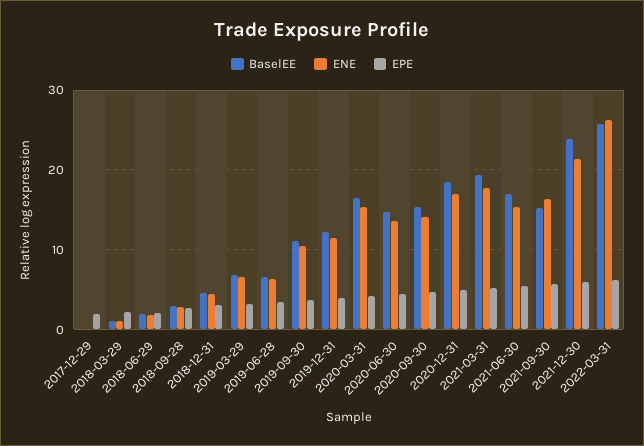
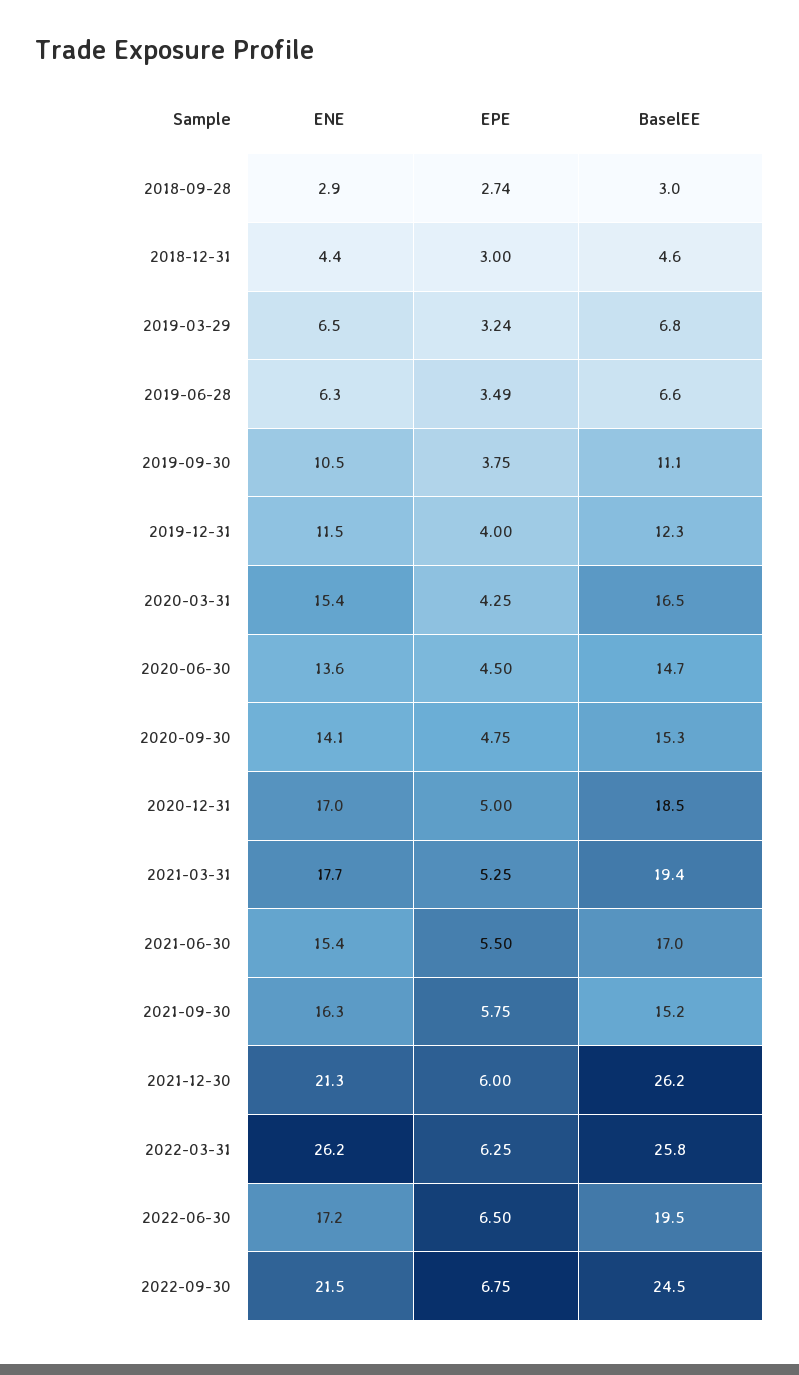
BaselEE, 2017-12-29: 0 -> none
ENE, 2017-12-29: 0 -> none
EPE, 2017-12-29: 2 -> none
BaselEE, 2018-03-29: 1 -> none
ENE, 2018-03-29: 1 -> none
EPE, 2018-03-29: 2 -> none
BaselEE, 2018-06-29: 2 -> none
ENE, 2018-06-29: 2 -> none
EPE, 2018-06-29: 2 -> none
BaselEE, 2021-12-30: 24 -> 26.2
ENE, 2022-06-30: none -> 17.2
EPE, 2022-06-30: none -> 6.5
BaselEE, 2022-06-30: none -> 19.5
ENE, 2022-09-30: none -> 21.5
EPE, 2022-09-30: none -> 6.75
BaselEE, 2022-09-30: none -> 24.5

